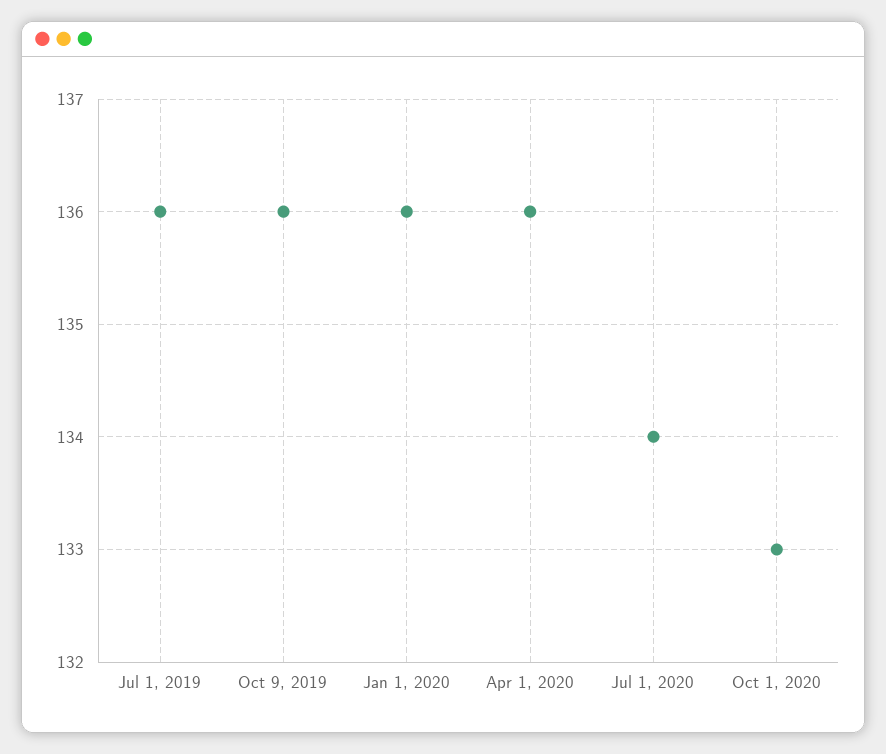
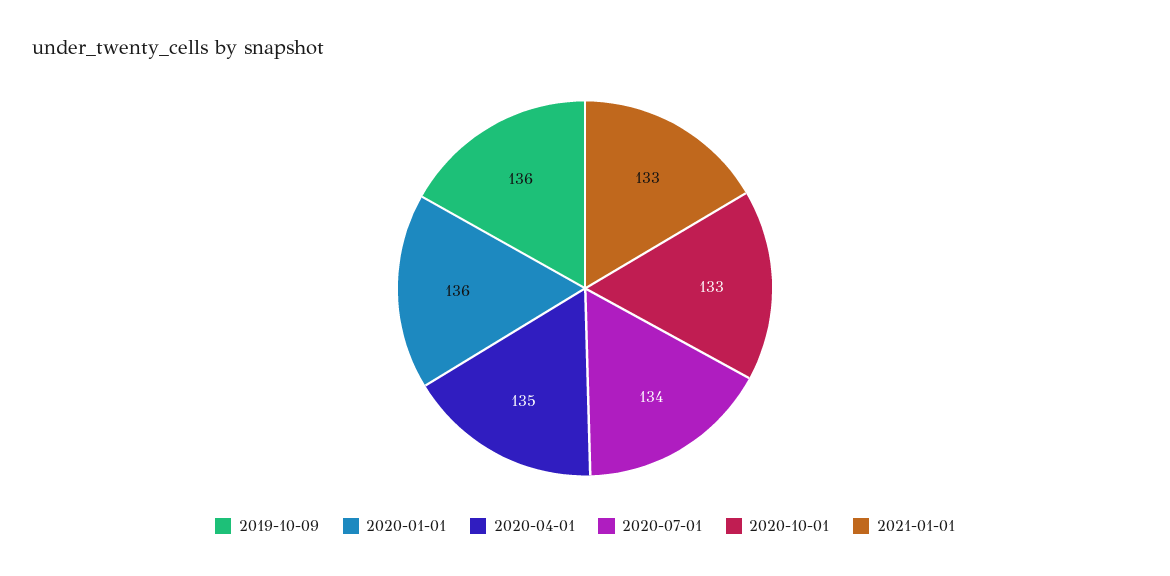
Jul 1, 2019: 136 -> none
Apr 1, 2020: 136 -> 135
2021-01-01: none -> 133

